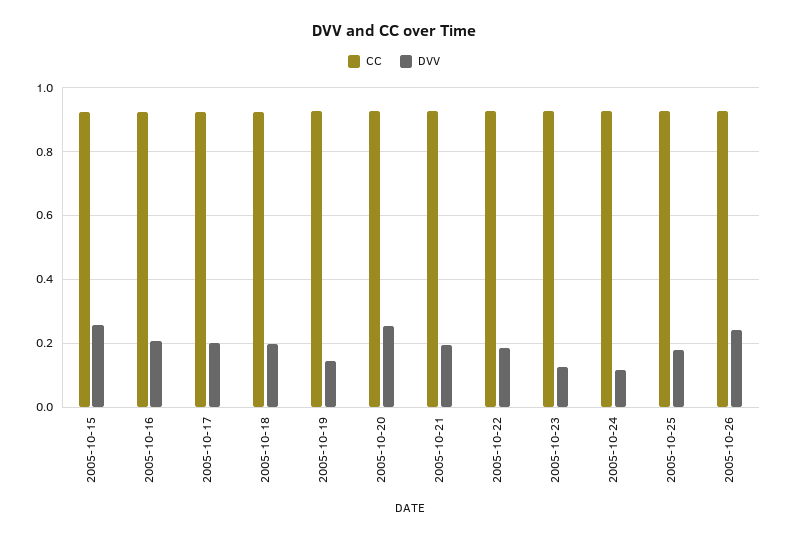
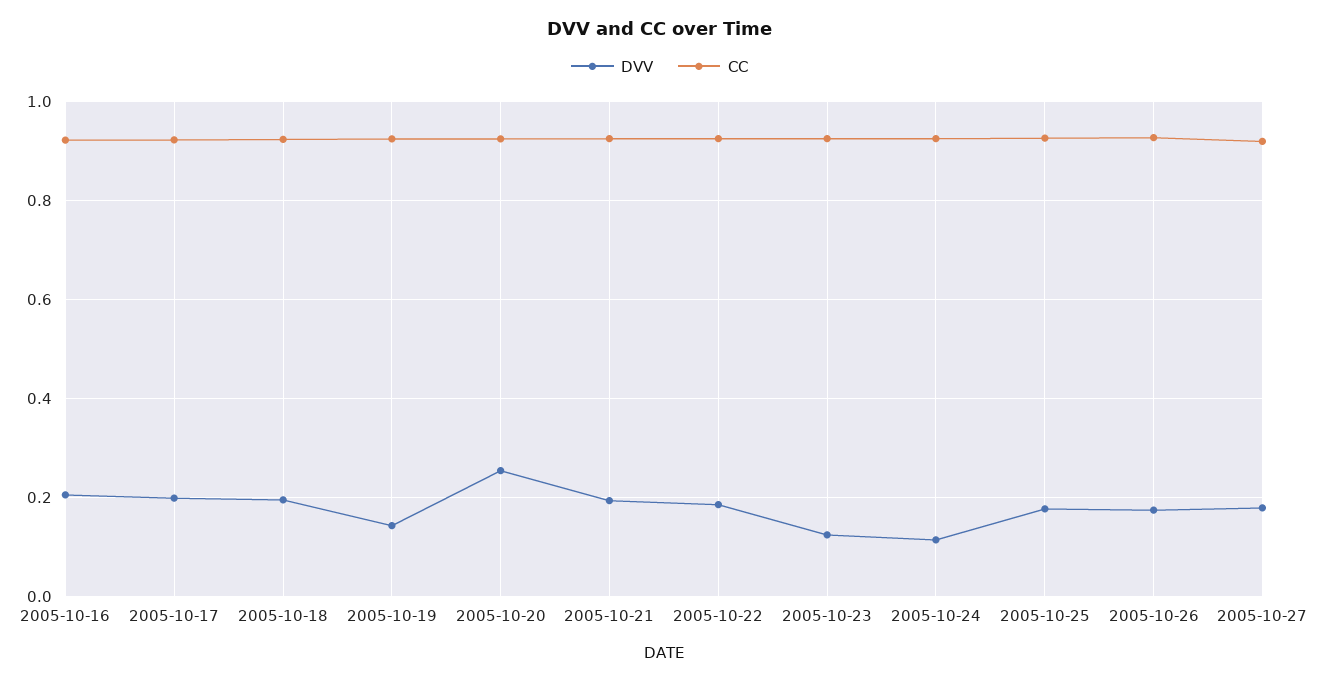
CC, 2005-10-15: 0.92 -> none
DVV, 2005-10-15: 0.26 -> none
DVV, 2005-10-26: 0.24 -> 0.18
DVV, 2005-10-27: none -> 0.18
CC, 2005-10-27: none -> 0.92

